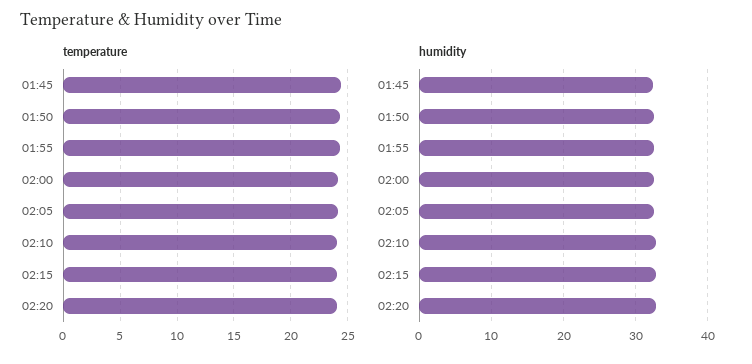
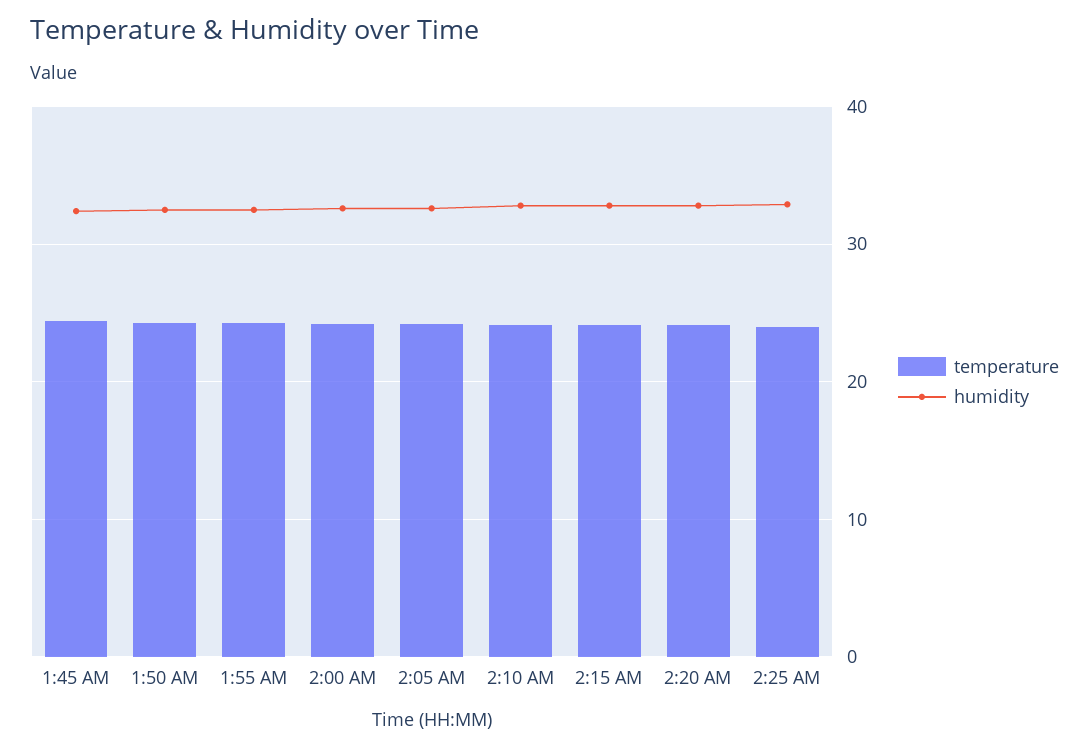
temperature, 2:25 AM: none -> 24
humidity, 2:25 AM: none -> 33

